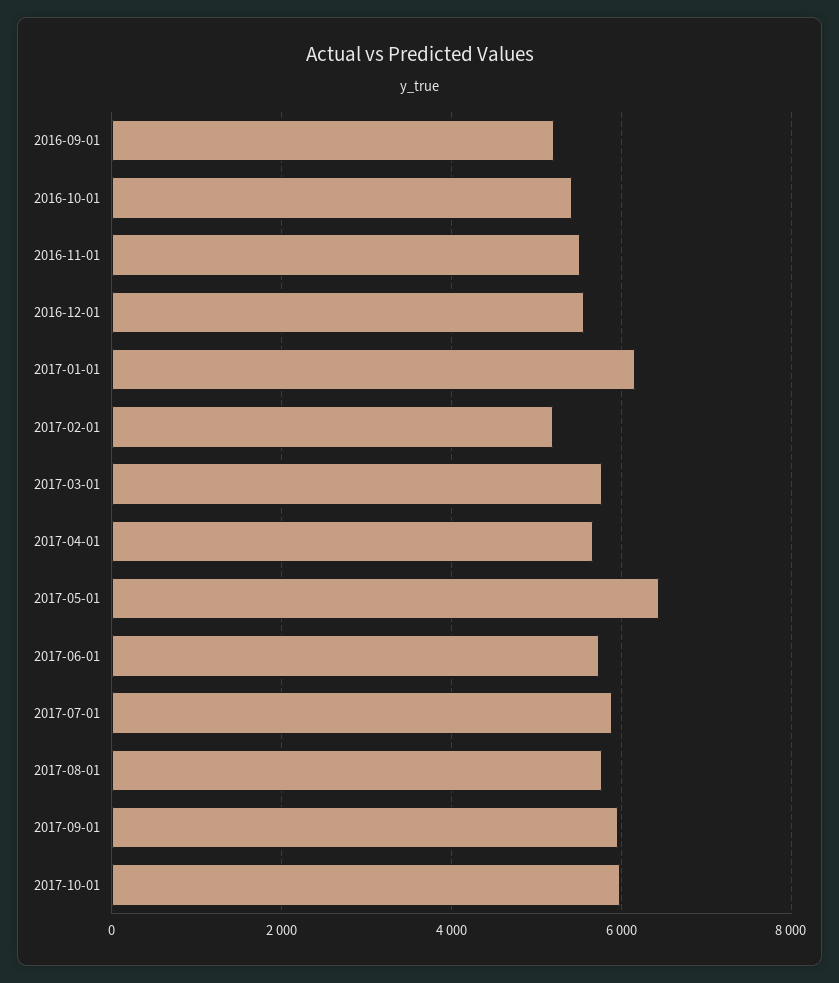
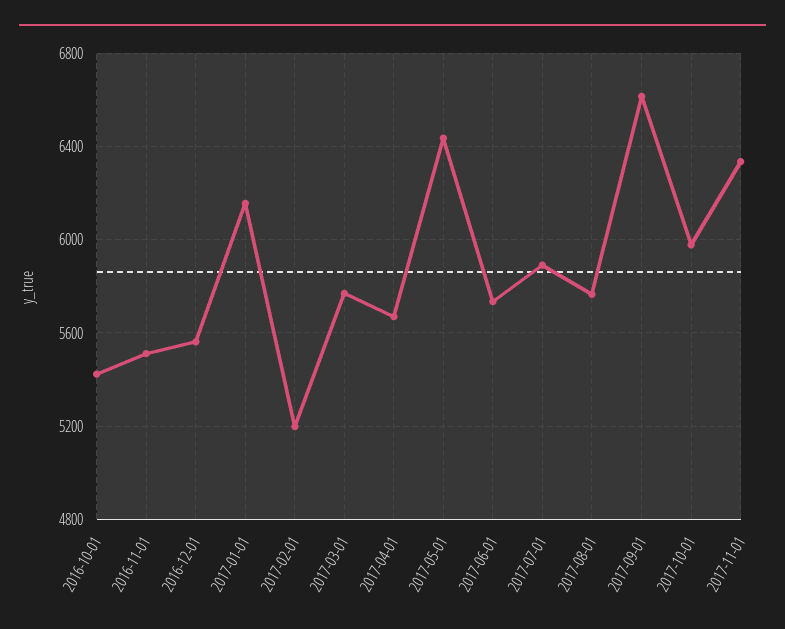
2016-09-01: 5200 -> none
2017-09-01: 6000 -> 6600
2017-11-01: none -> 6350

